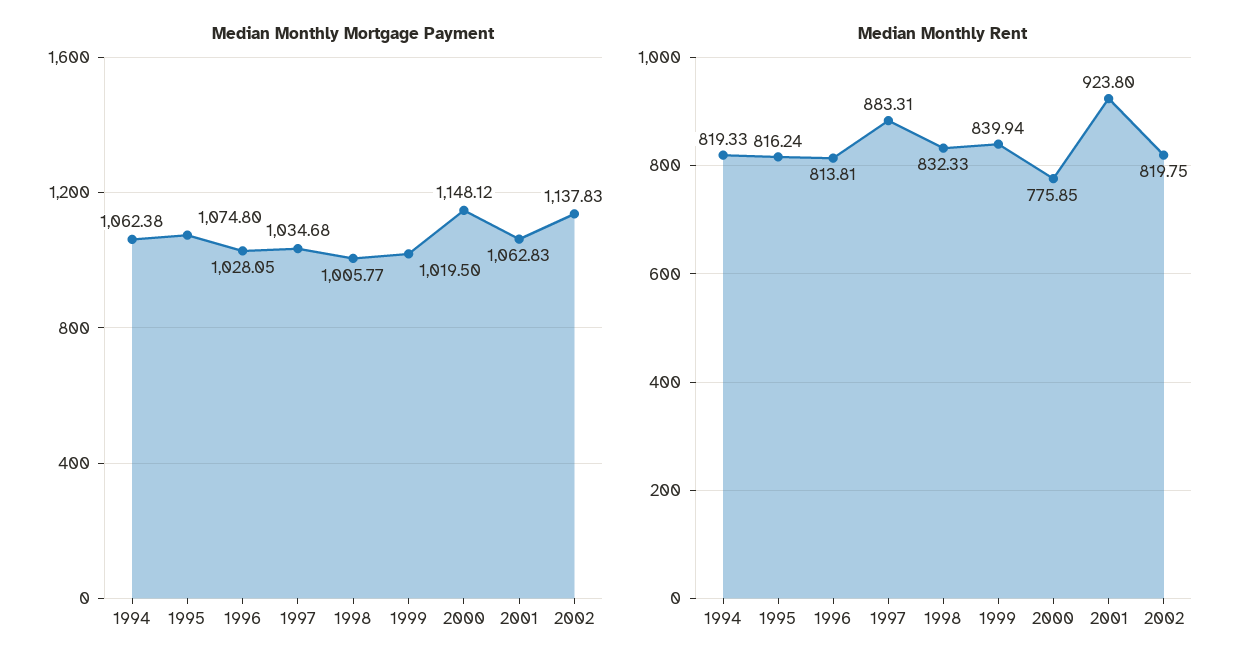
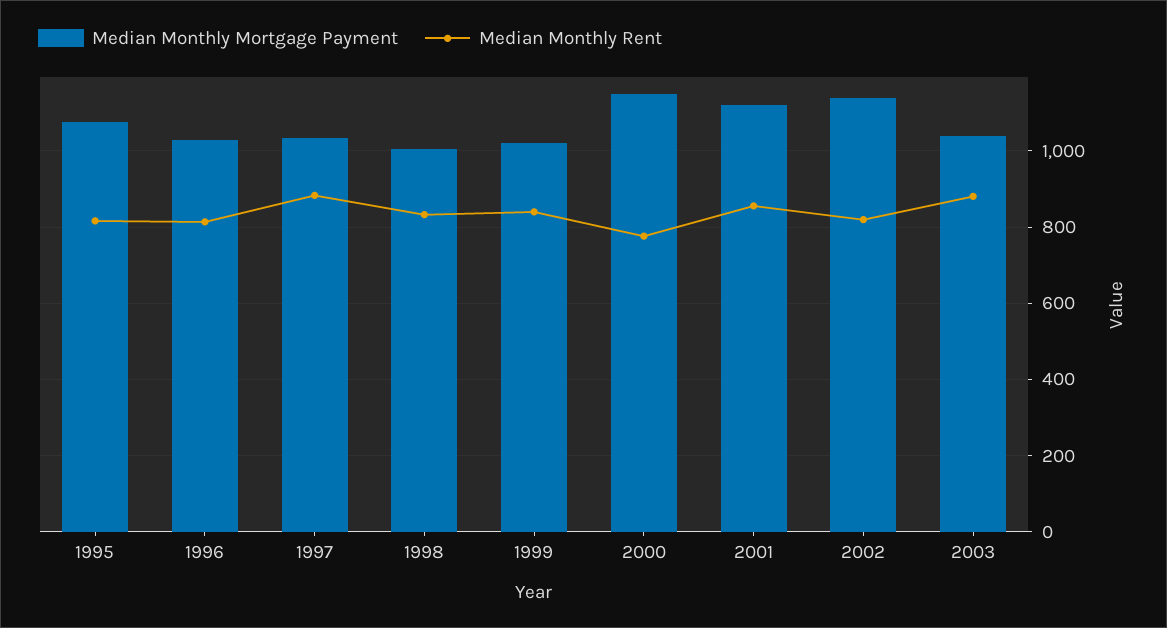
Median Monthly Mortgage Payment, 1994: 1062.38 -> none
Median Monthly Mortgage Payment, 2001: 1062.83 -> 1120
Median Monthly Rent, 1994: 819.33 -> none
Median Monthly Rent, 2001: 923.8 -> 860
Median Monthly Mortgage Payment, 2003: none -> 1040
Median Monthly Rent, 2003: none -> 880

